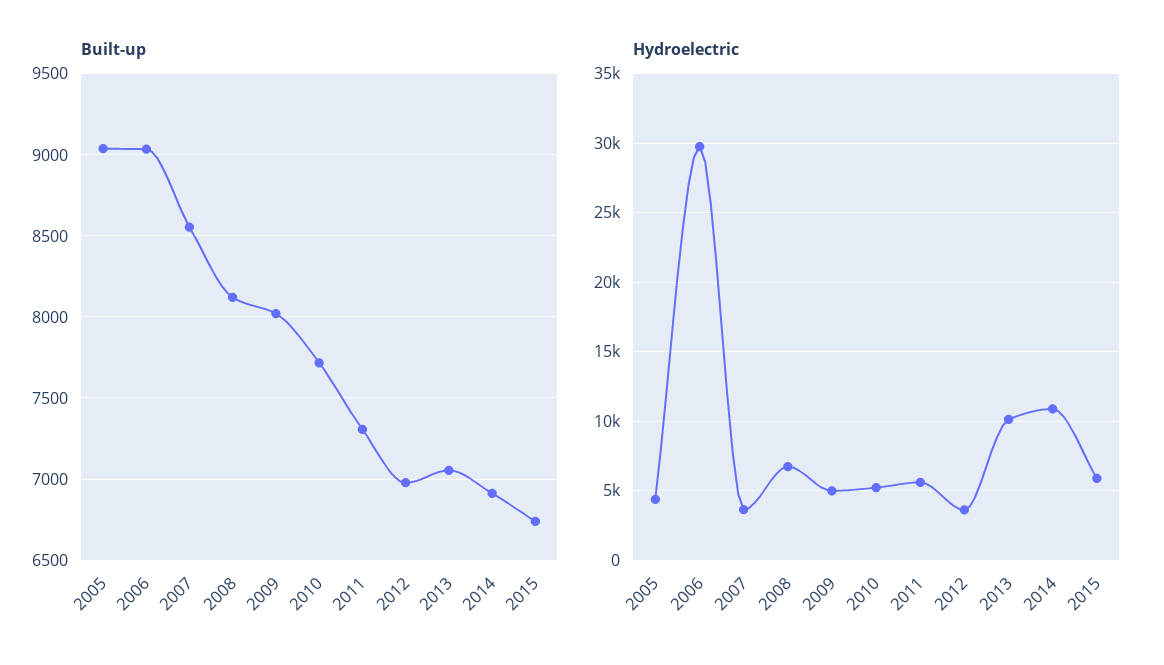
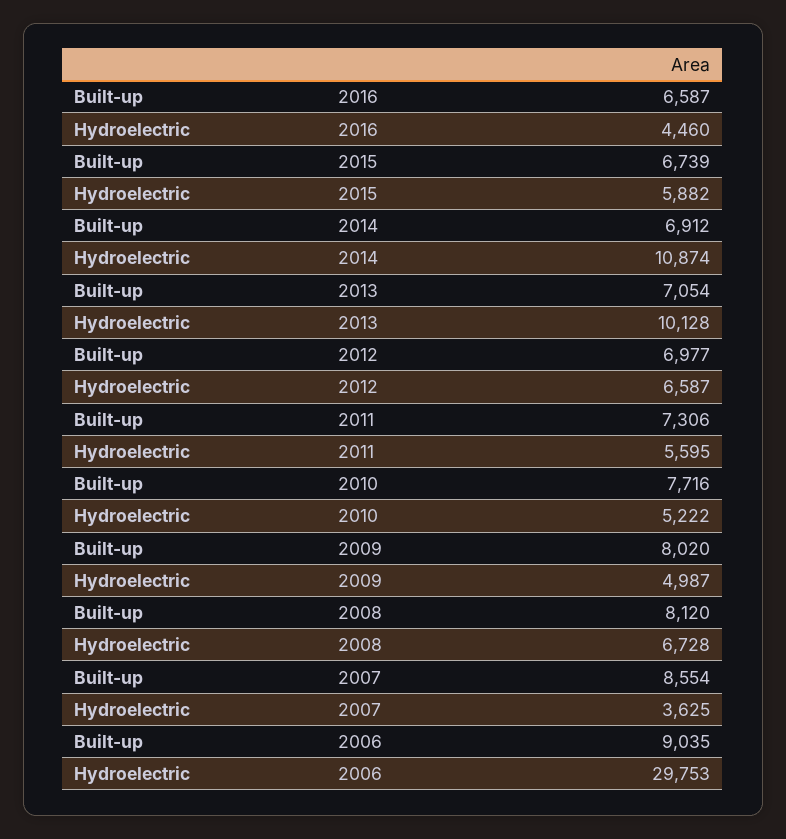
Built-up, 2005: 9050 -> none
Hydroelectric, 2005: 4500 -> none
Hydroelectric, 2012: 3500 -> 6587
Built-up, 2016: none -> 6587
Hydroelectric, 2016: none -> 4460

